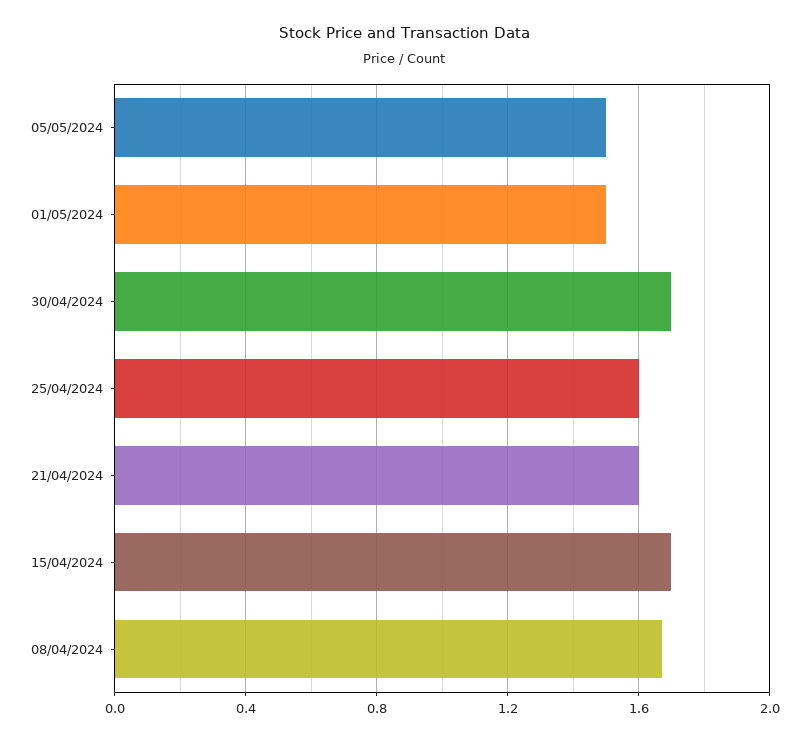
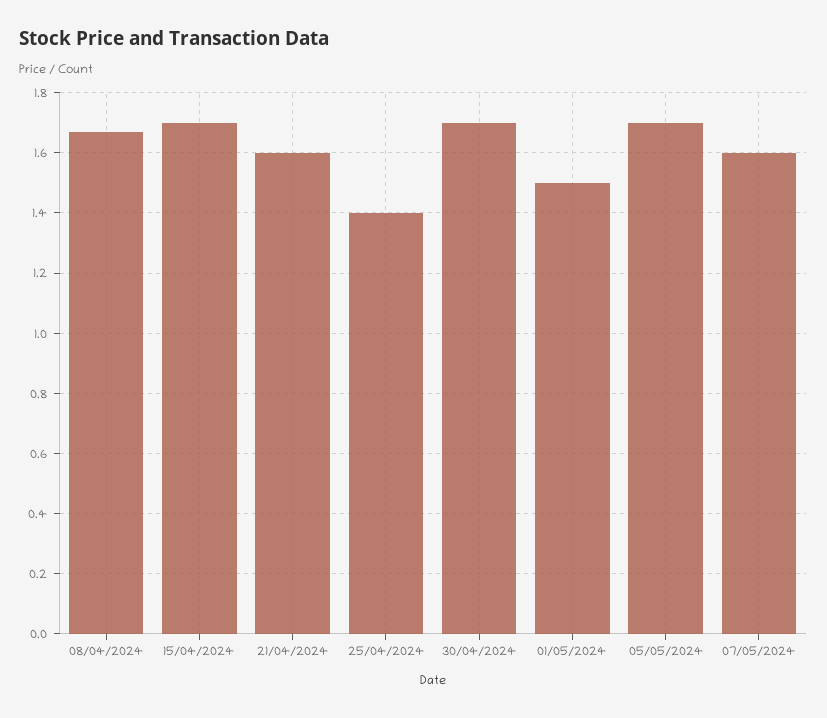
05/05/2024: 1.5 -> 1.7
25/04/2024: 1.6 -> 1.4
07/05/2024: none -> 1.6

